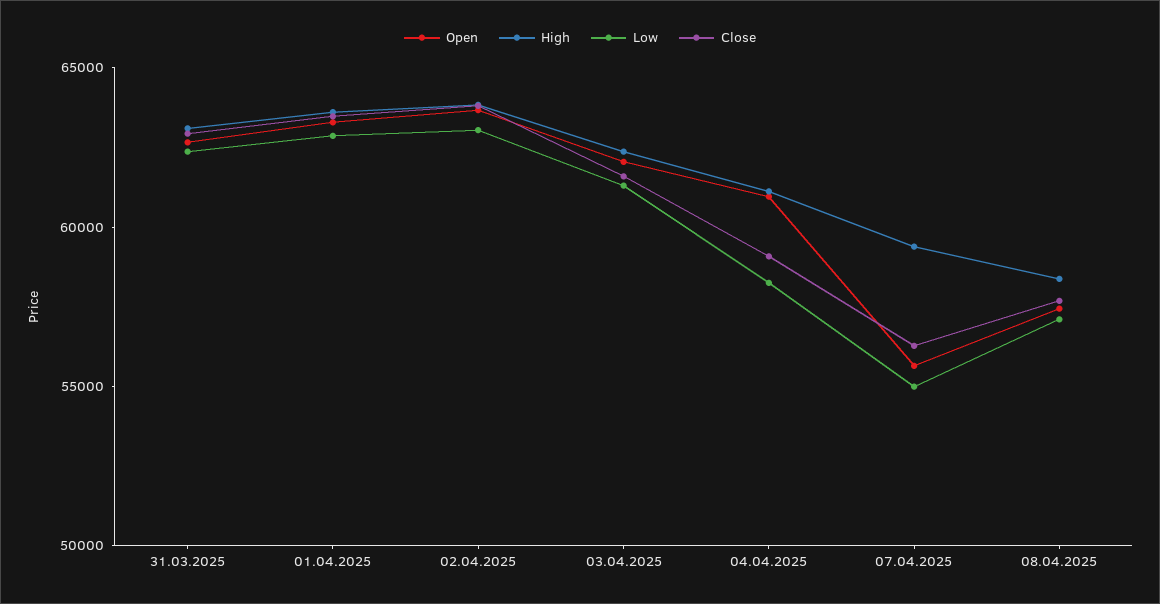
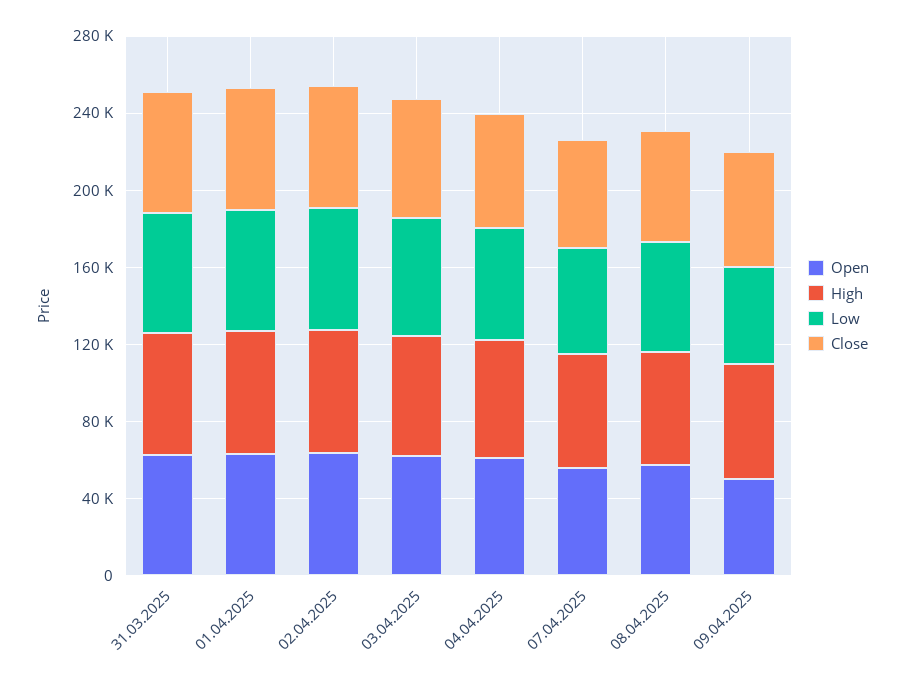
Open, 09.04.2025: none -> 50000
High, 09.04.2025: none -> 60000
Low, 09.04.2025: none -> 50000
Close, 09.04.2025: none -> 60000

